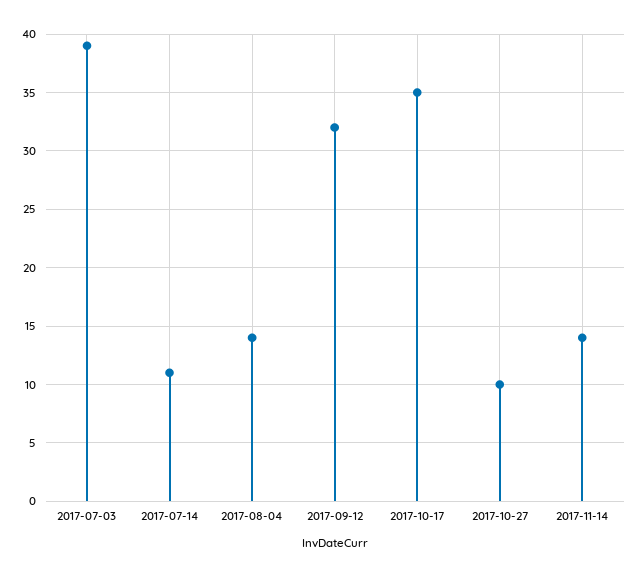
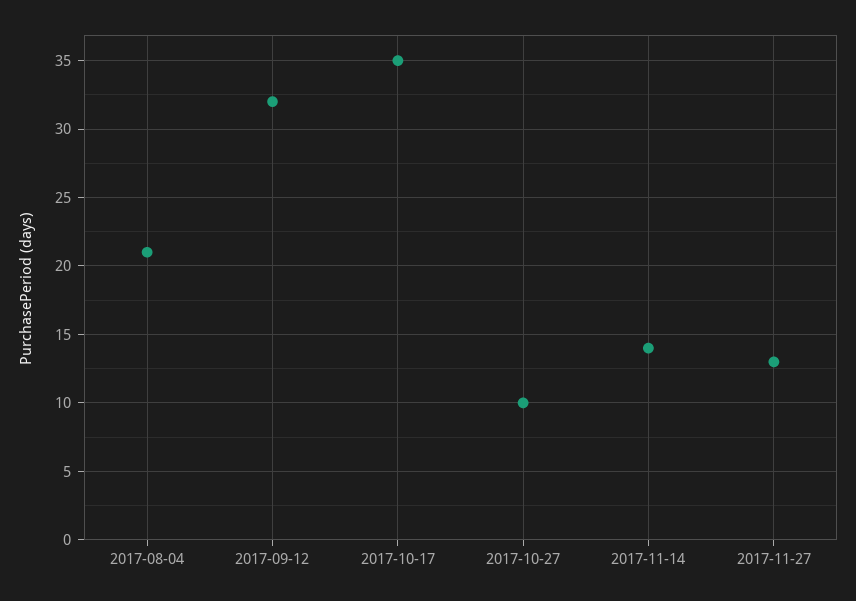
2017-07-03: 39 -> none
2017-07-14: 11 -> none
2017-08-04: 14 -> 21
2017-11-27: none -> 13

